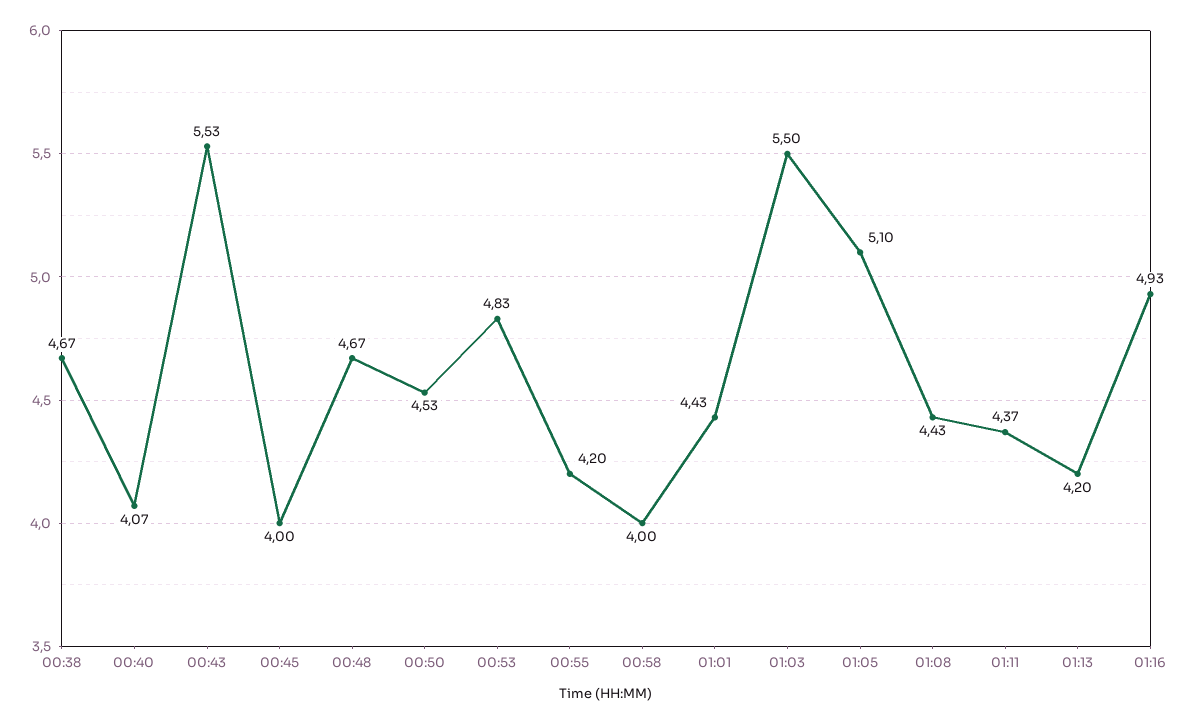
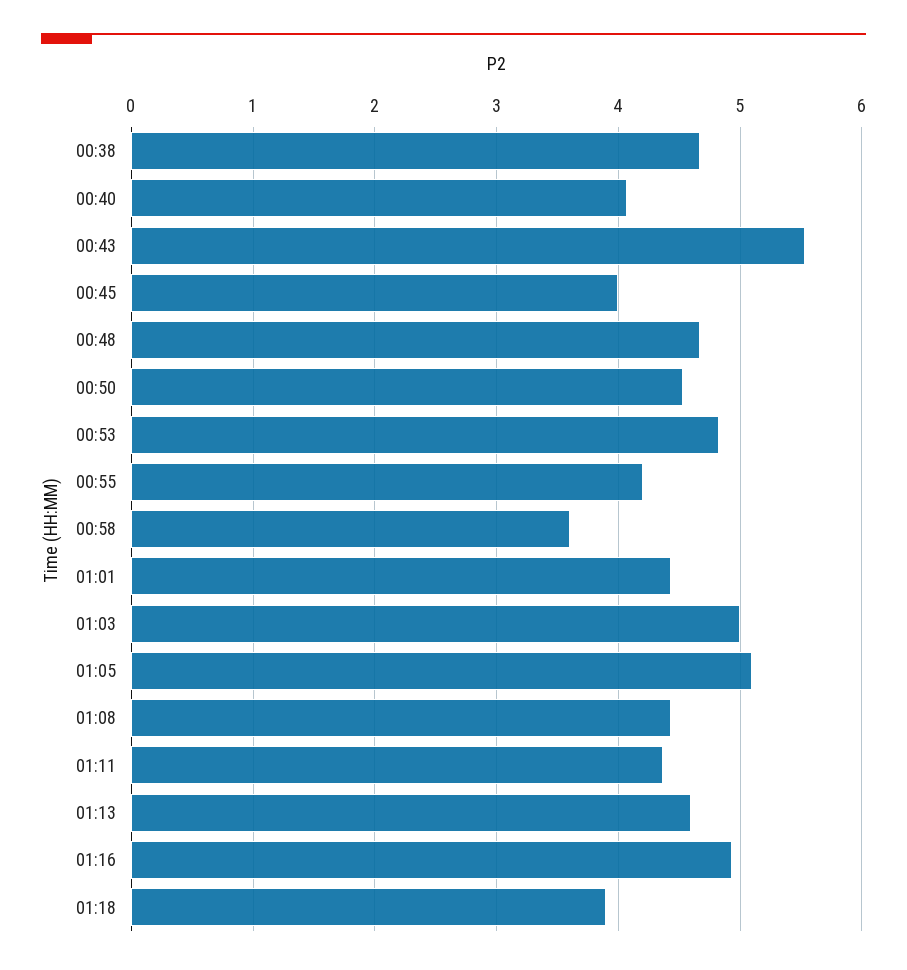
00:58: 4 -> 3.6
01:03: 5.5 -> 5
01:13: 4.2 -> 4.6
01:18: none -> 3.9

